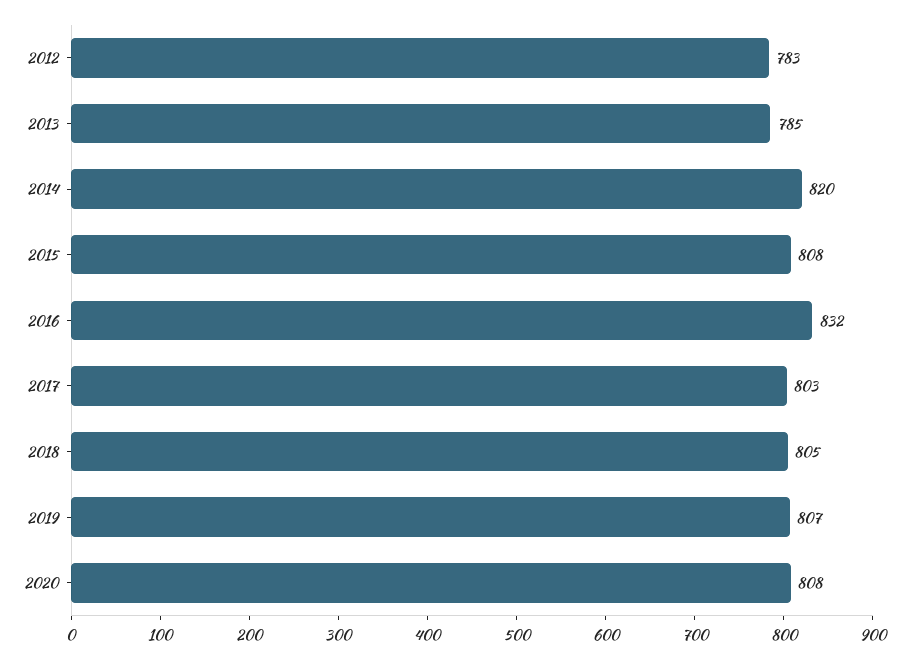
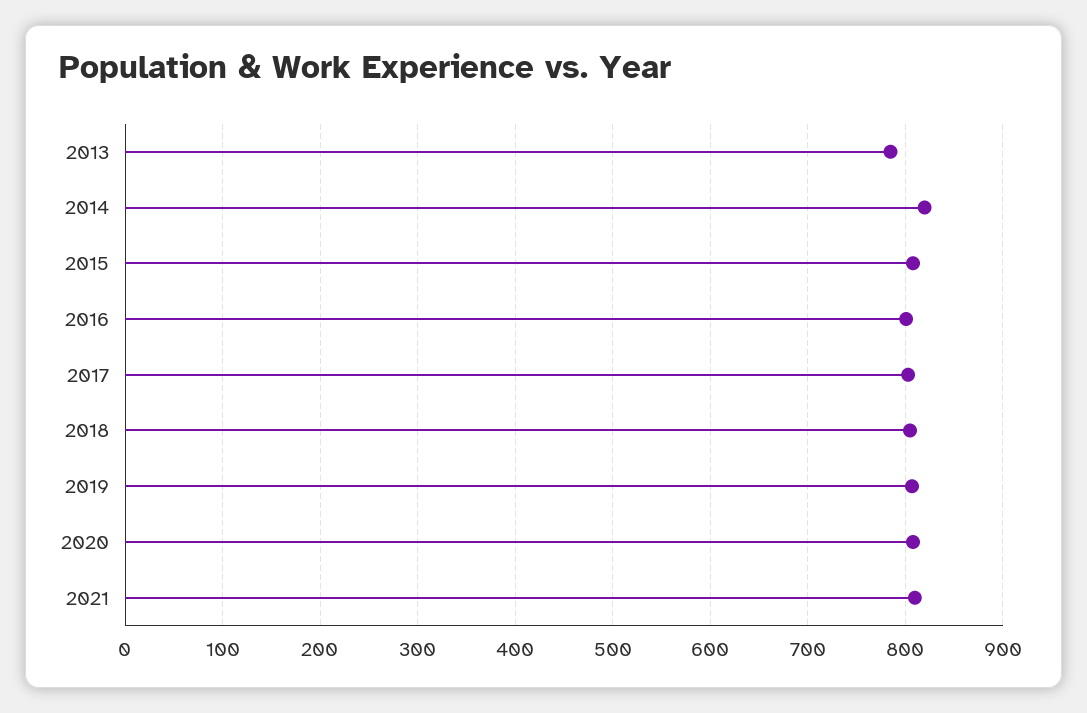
2012: 783 -> none
2016: 832 -> 800
2021: none -> 810

